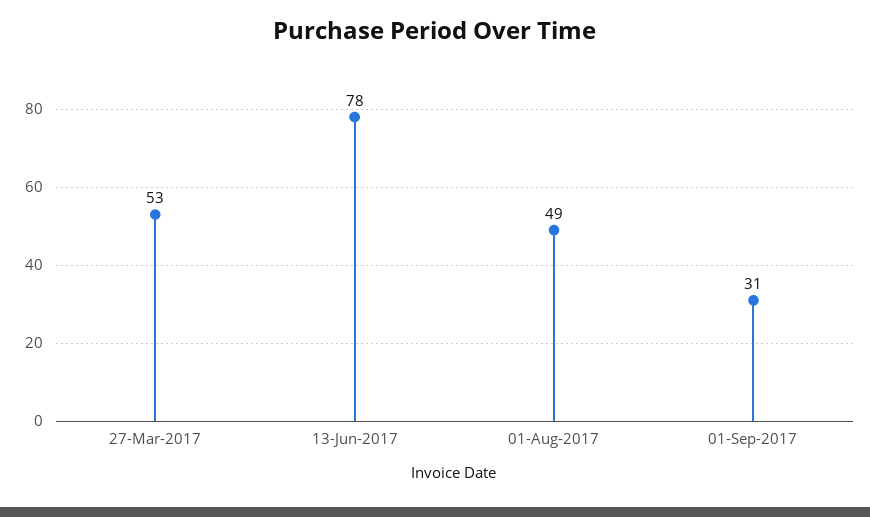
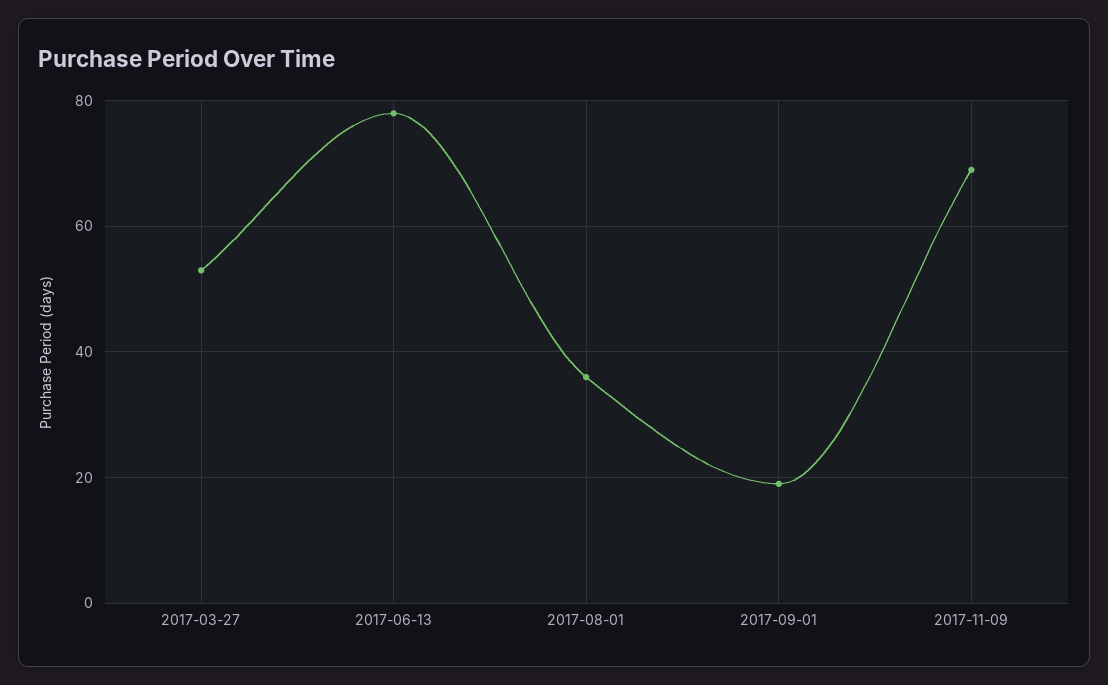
01-Aug-2017: 49 -> 35
01-Sep-2017: 31 -> 20
2017-11-09: none -> 70

